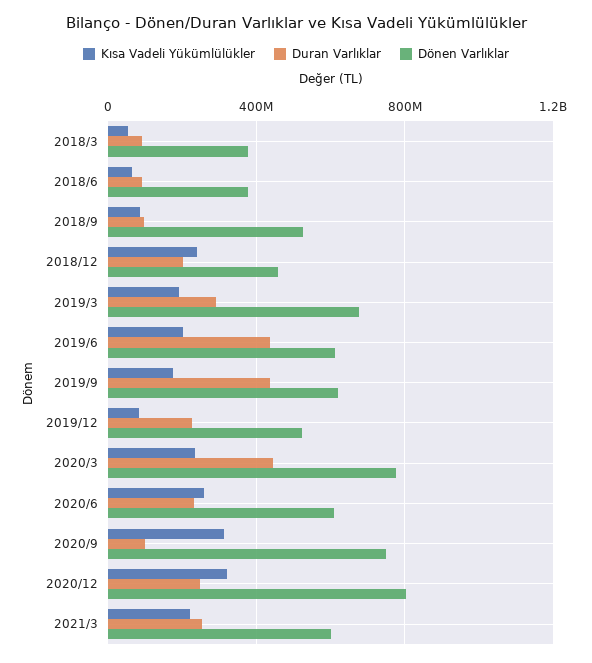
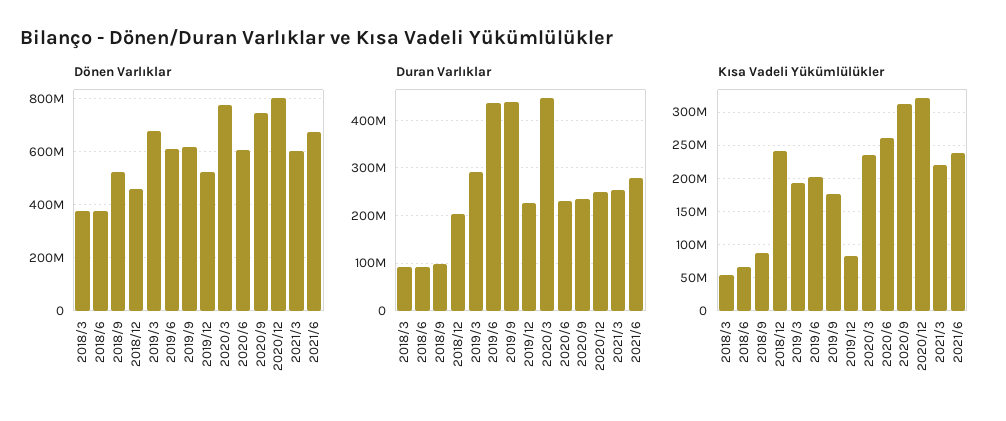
Duran Varlıklar, 2020/9: 100000000 -> 240000000
Dönen Varlıklar, 2021/6: none -> 675000000
Duran Varlıklar, 2021/6: none -> 280000000
Kısa Vadeli Yükümlülükler, 2021/6: none -> 240000000

